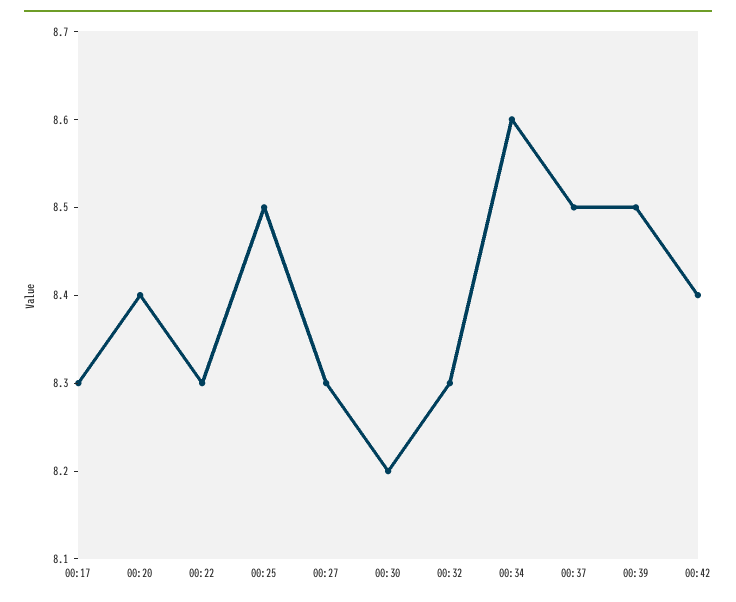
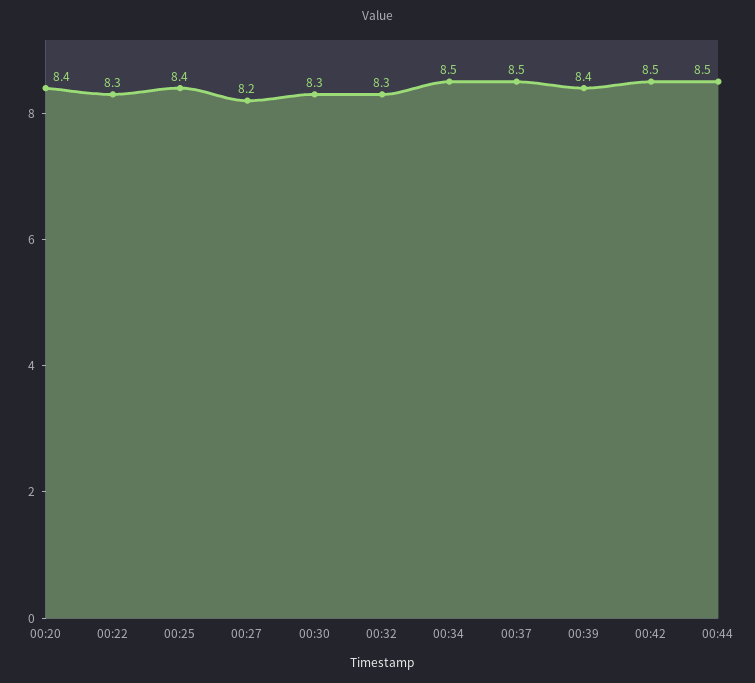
00:17: 8.3 -> none
00:25: 8.5 -> 8.4
00:27: 8.3 -> 8.2
00:30: 8.2 -> 8.3
00:34: 8.6 -> 8.5
00:39: 8.5 -> 8.4
00:42: 8.4 -> 8.5
00:44: none -> 8.5

